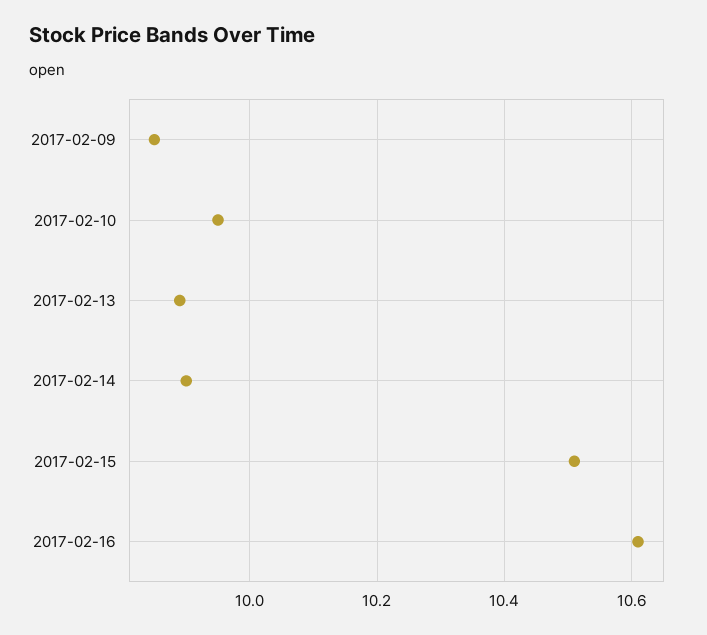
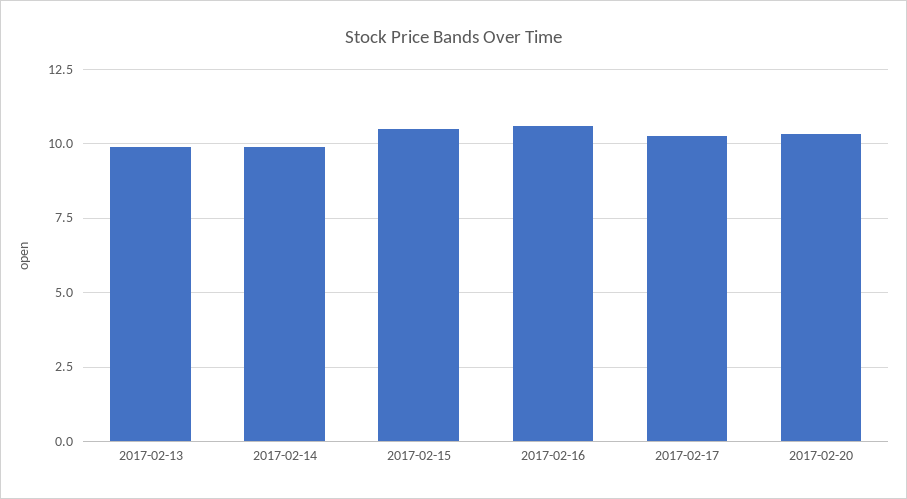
2017-02-09: 9.85 -> none
2017-02-10: 9.95 -> none
2017-02-17: none -> 10.25
2017-02-20: none -> 10.25

